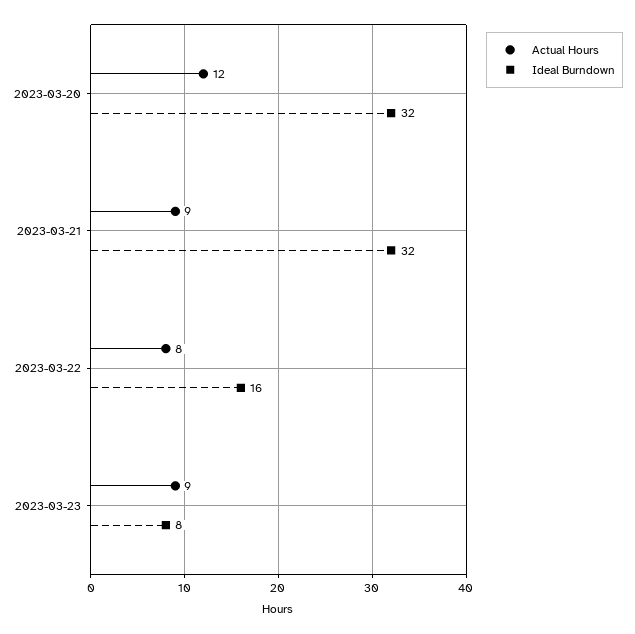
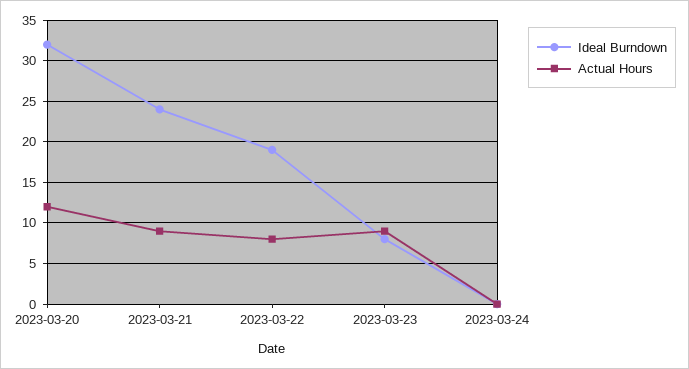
Ideal Burndown, 2023-03-21: 32 -> 24
Ideal Burndown, 2023-03-22: 16 -> 19
Ideal Burndown, 2023-03-24: none -> 0
Actual Hours, 2023-03-24: none -> 0

